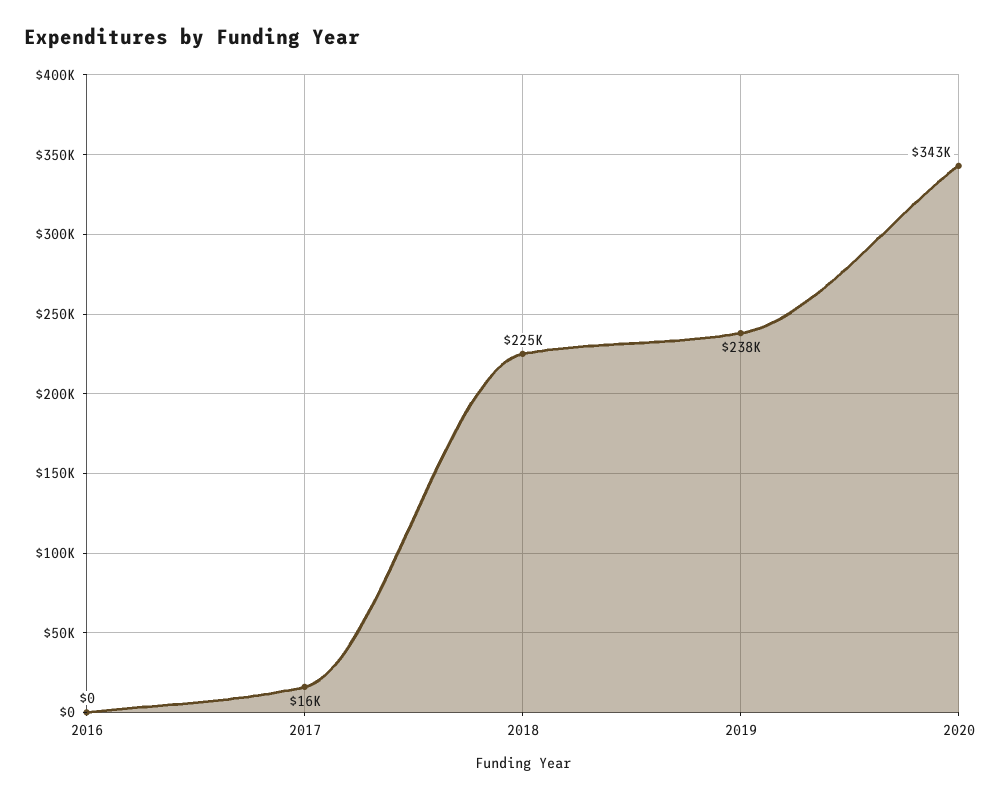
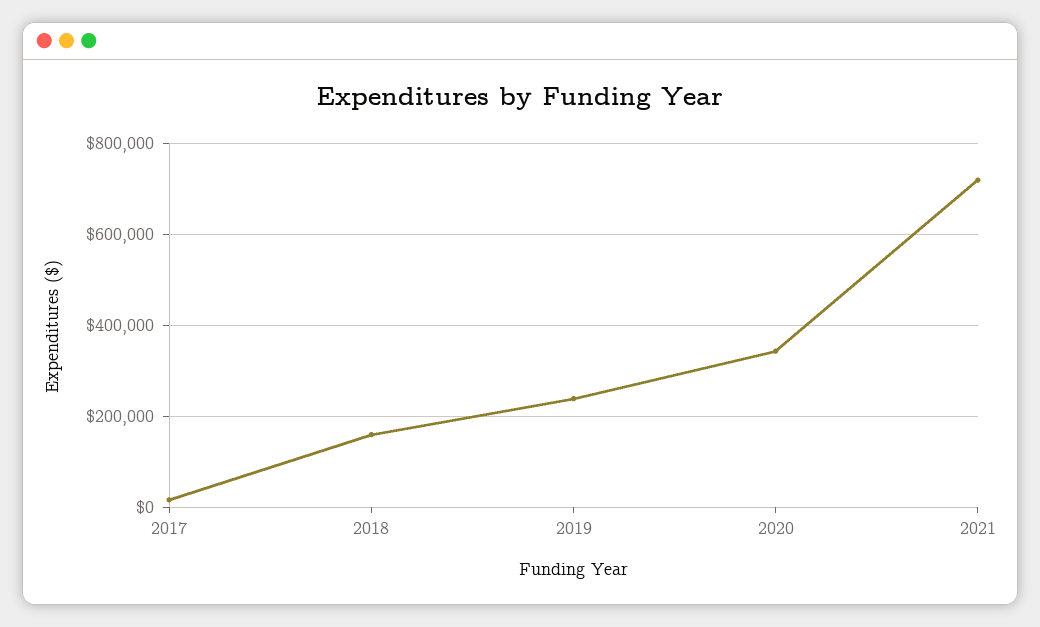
2016: 0 -> none
2018: 225000 -> 160000
2021: none -> 720000

